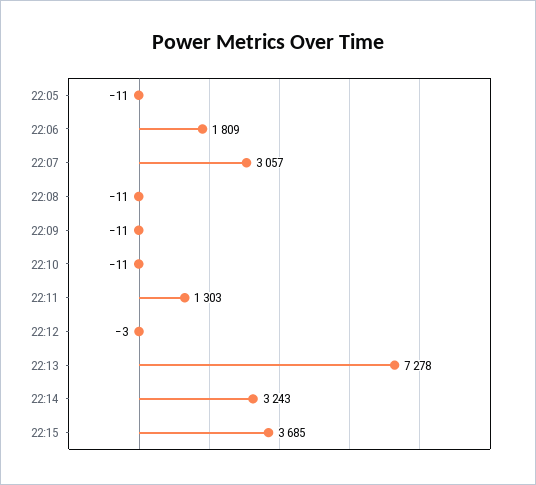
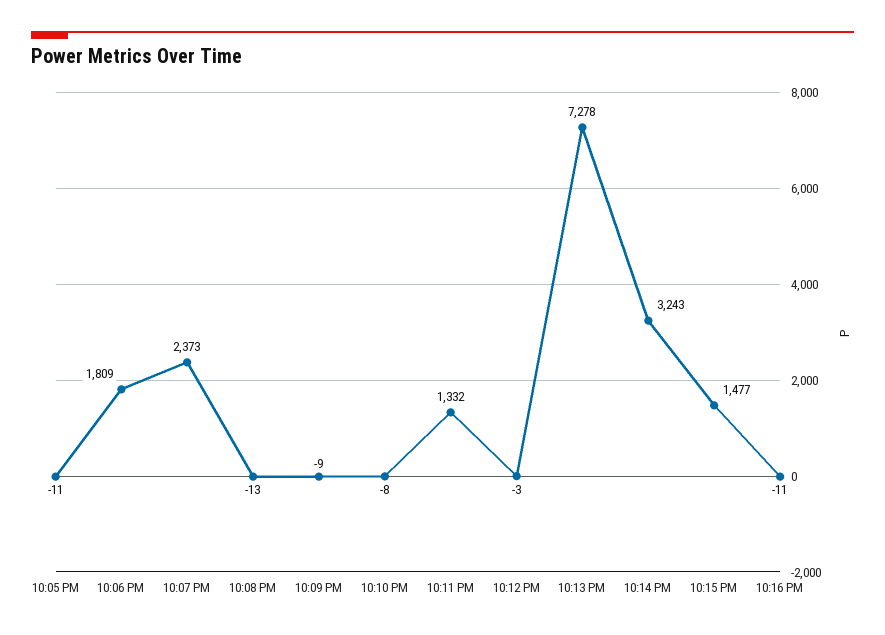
22:07: 3057 -> 2373
22:08: -11 -> -13
22:09: -11 -> -9
22:10: -11 -> -8
22:11: 1303 -> 1332
22:15: 3685 -> 1477
10:16 PM: none -> -11

